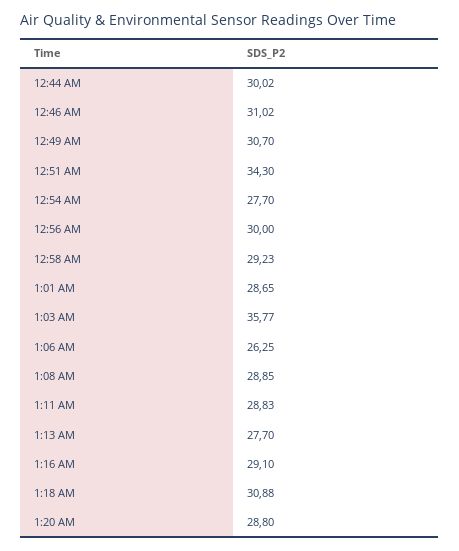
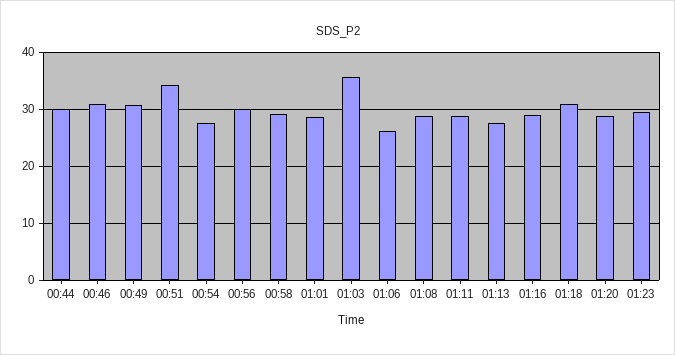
01:23: none -> 30

